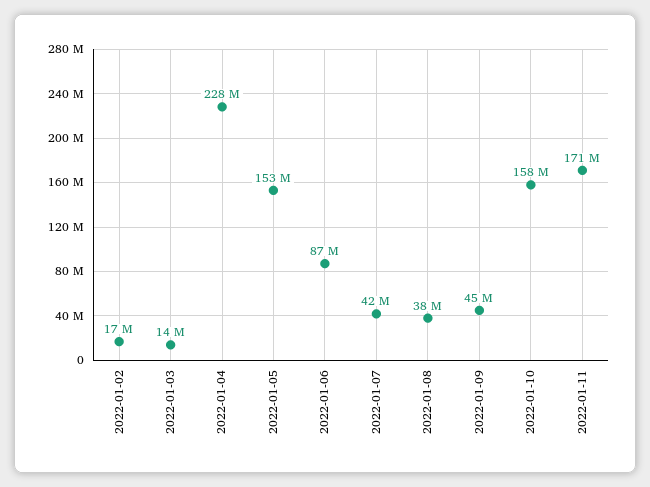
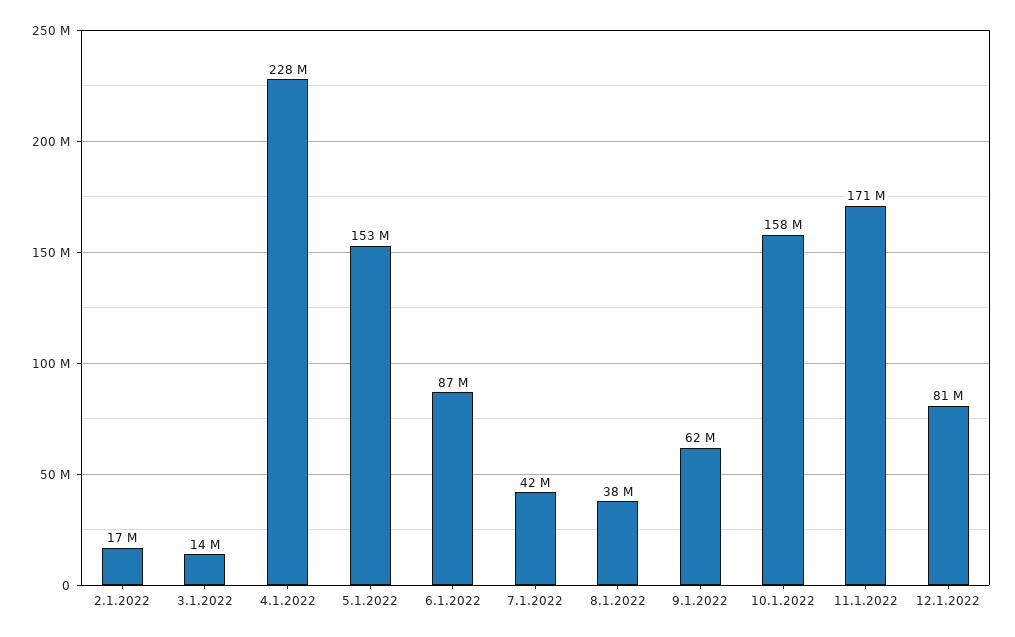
2022-01-09: 45000000 -> 62000000
12.1.2022: none -> 81000000

